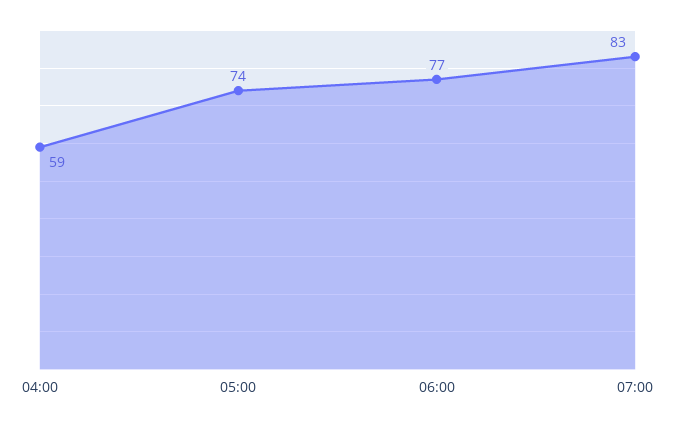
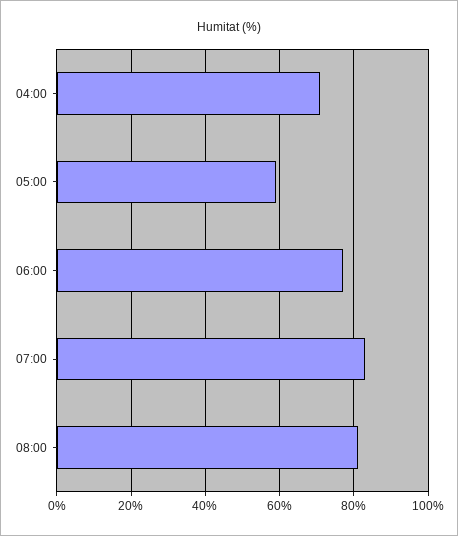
04:00: 59 -> 70
05:00: 74 -> 60
08:00: none -> 80

